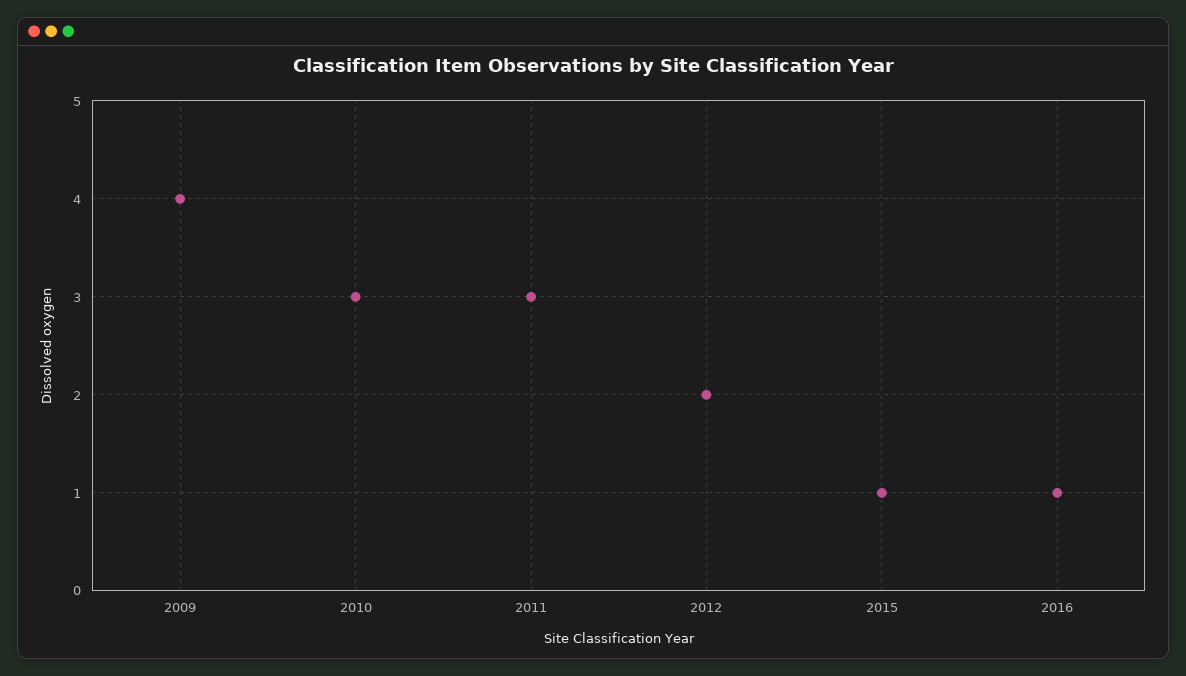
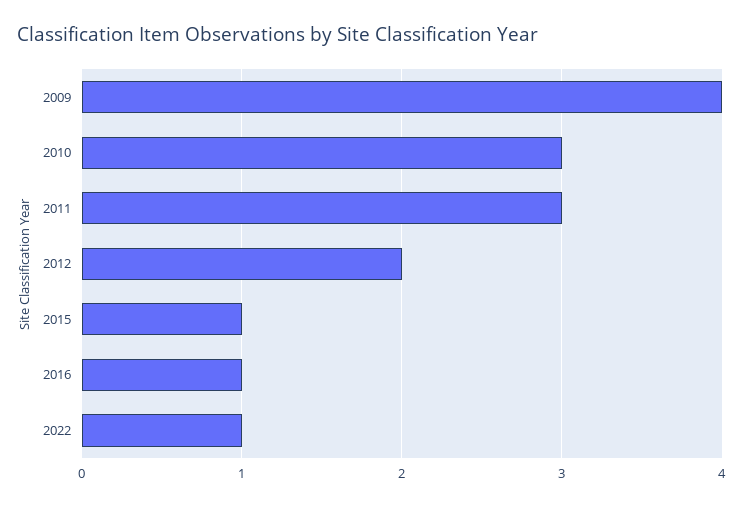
2022: none -> 1

